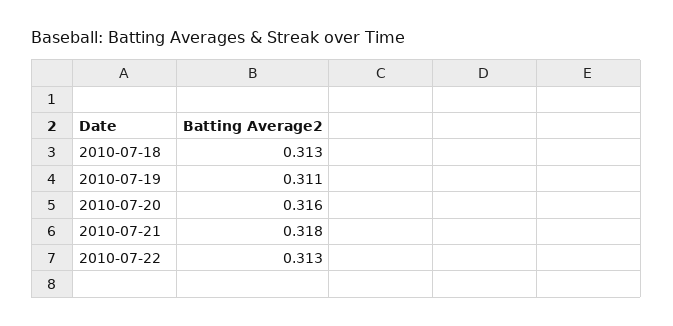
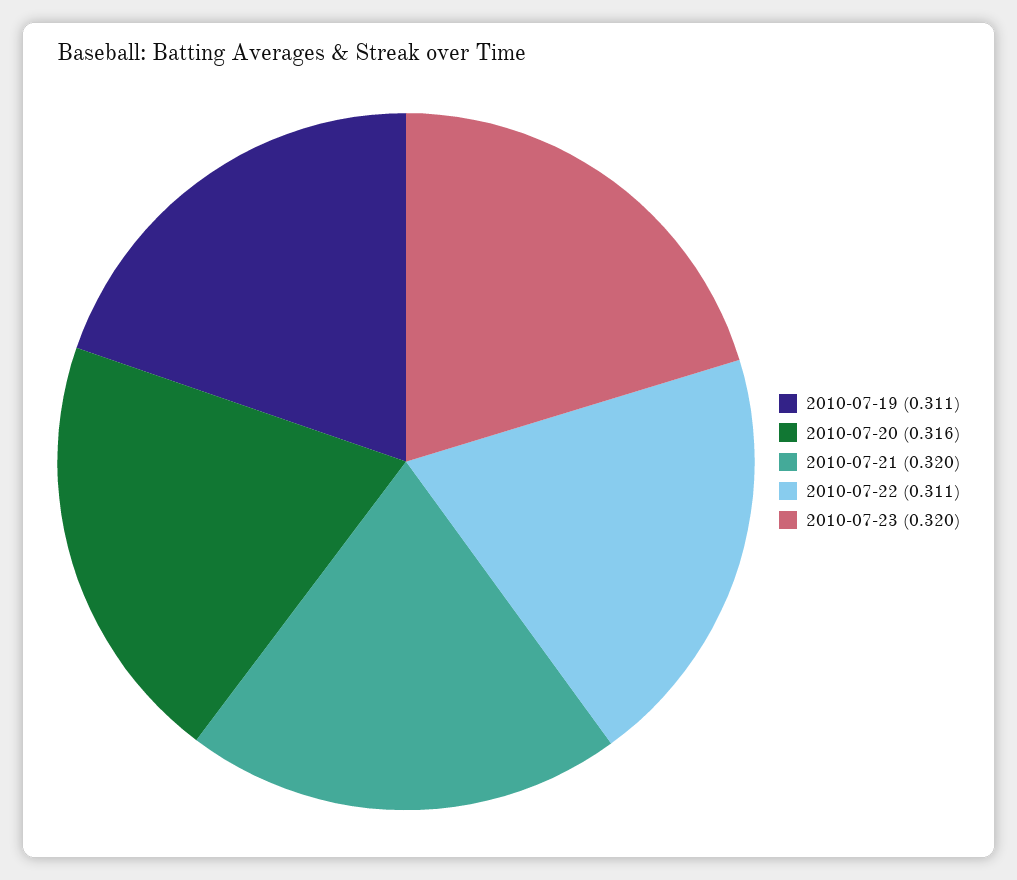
2010-07-18: 0.313 -> none
2010-07-21: 0.318 -> 0.32
2010-07-22: 0.313 -> 0.311
2010-07-23: none -> 0.32

